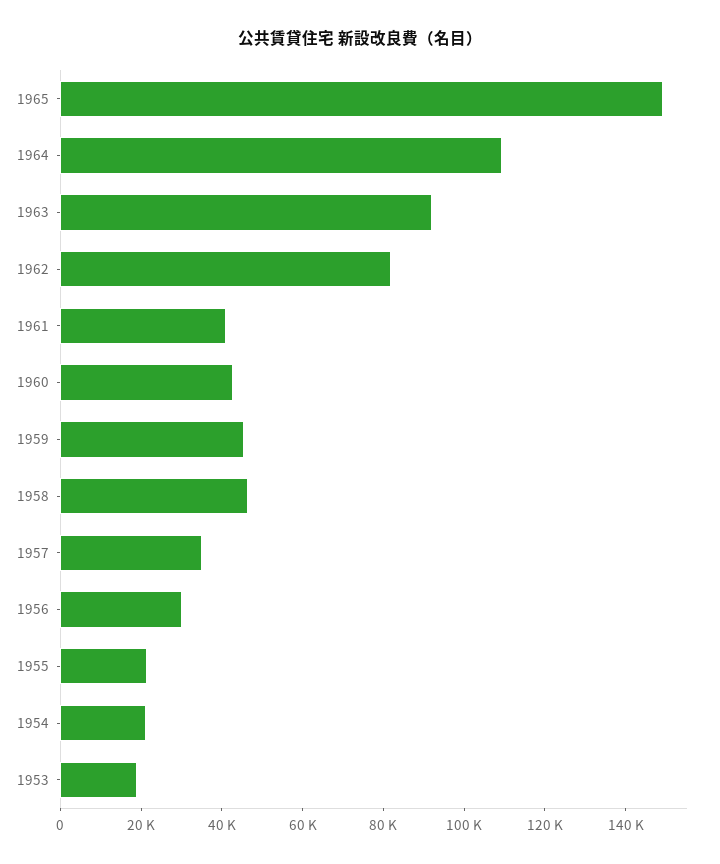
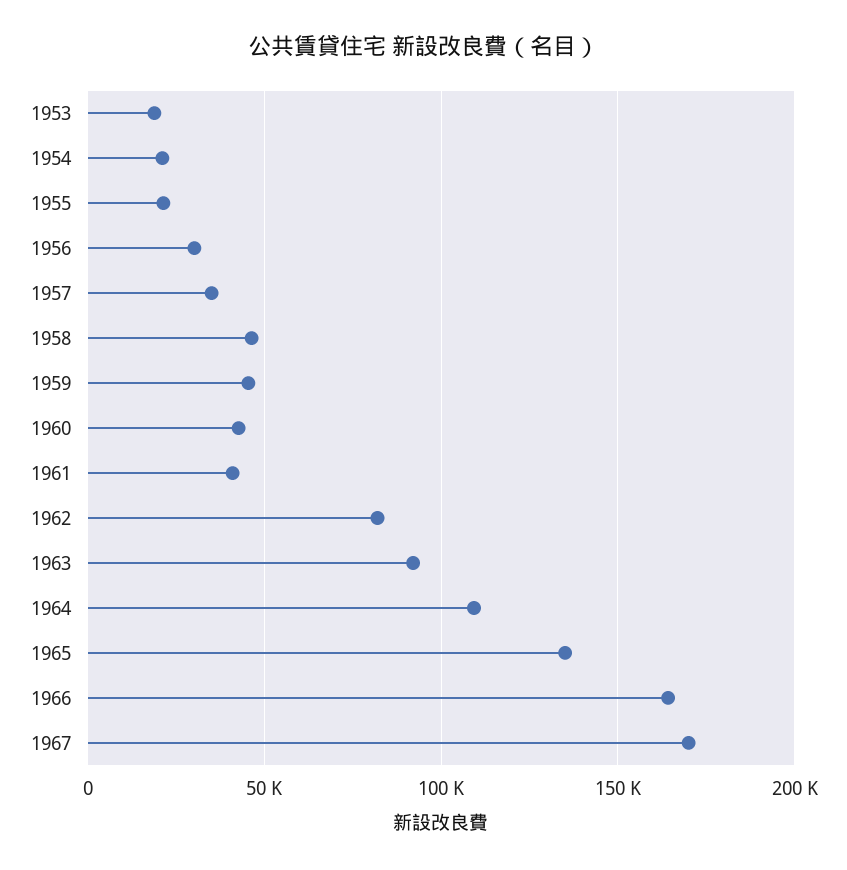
1965: 150000 -> 135000
1966: none -> 165000
1967: none -> 170000

